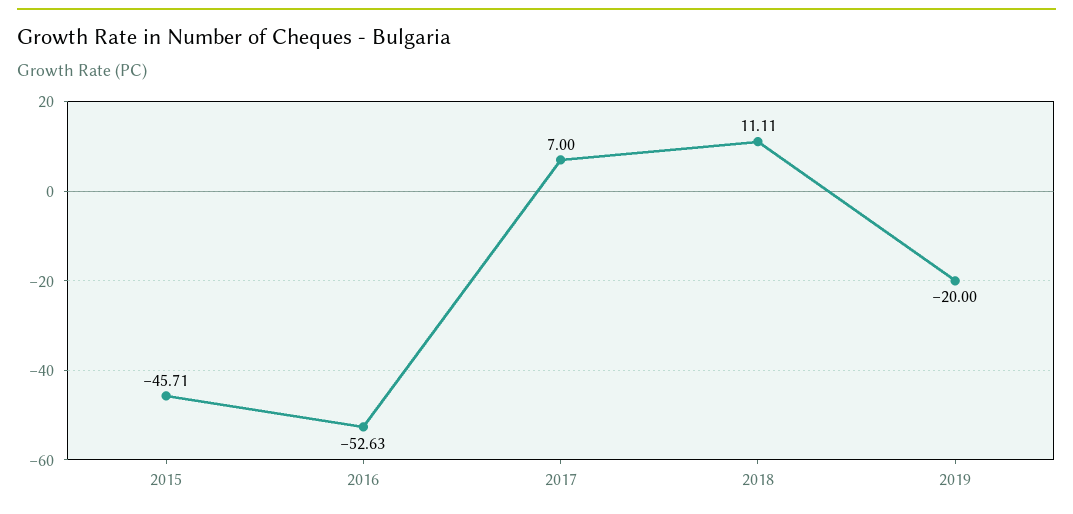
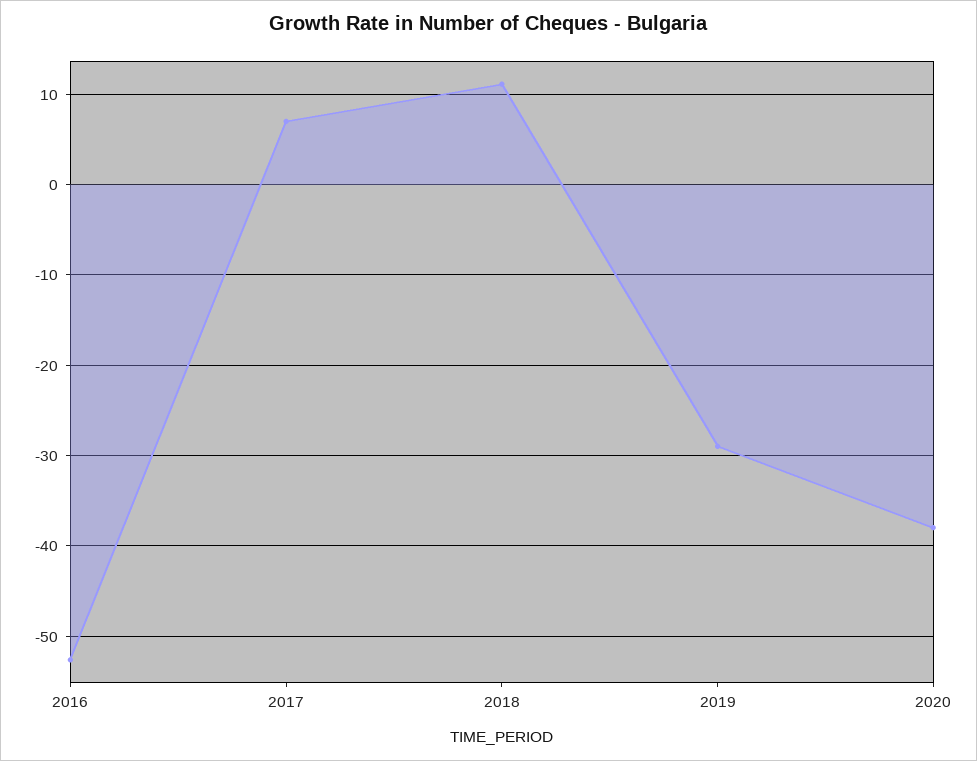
2015: -45.71 -> none
2019: -20 -> -29
2020: none -> -38

